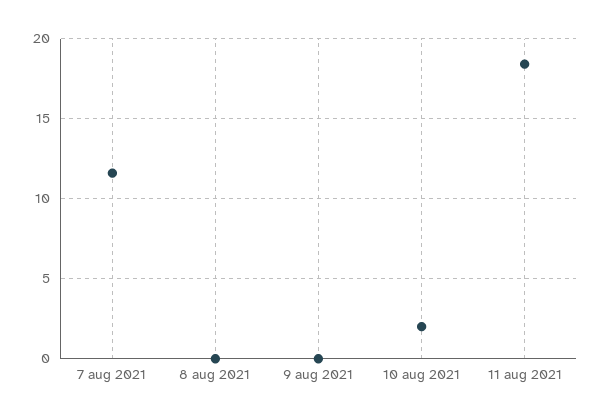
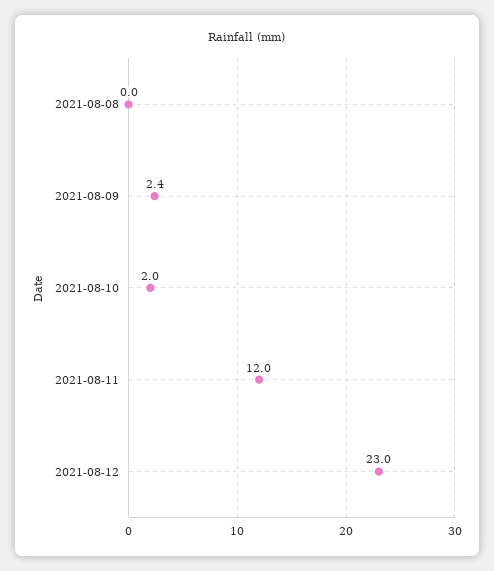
7 aug 2021: 11.5 -> none
9 aug 2021: 0 -> 2.4
11 aug 2021: 18.5 -> 12
2021-08-12: none -> 23

